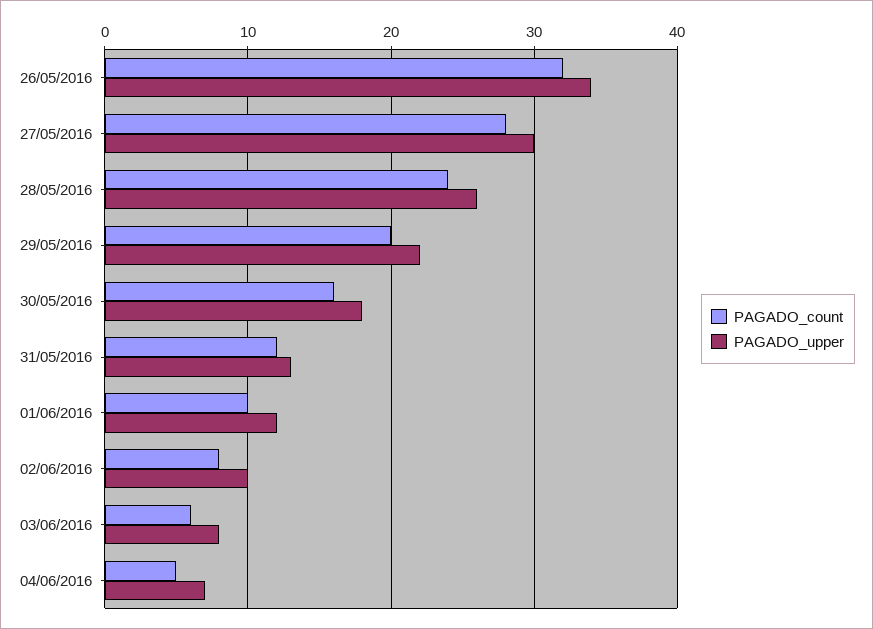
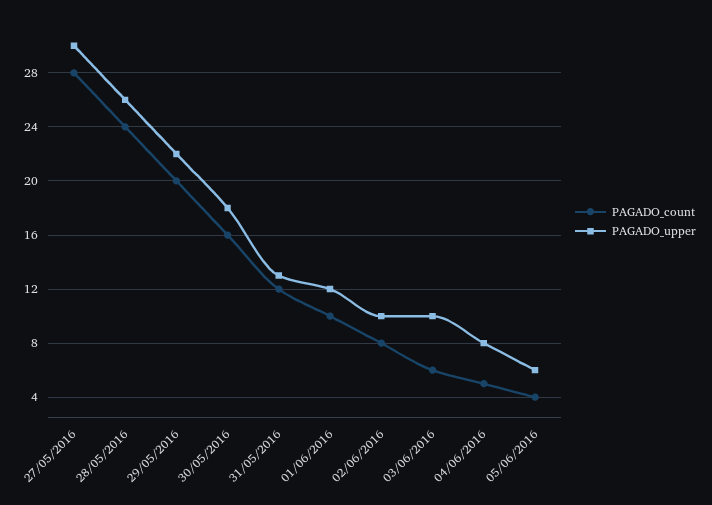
PAGADO_count, 26/05/2016: 32 -> none
PAGADO_upper, 26/05/2016: 34 -> none
PAGADO_upper, 03/06/2016: 8 -> 10
PAGADO_upper, 04/06/2016: 7 -> 8
PAGADO_count, 05/06/2016: none -> 4
PAGADO_upper, 05/06/2016: none -> 6

